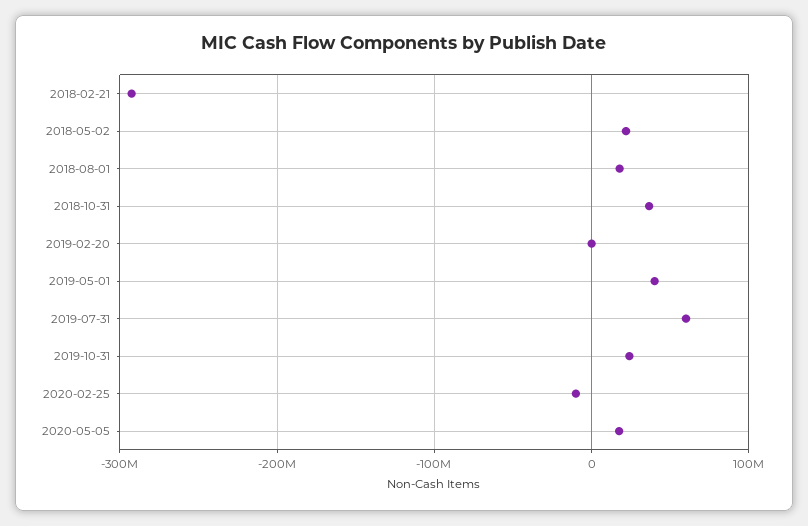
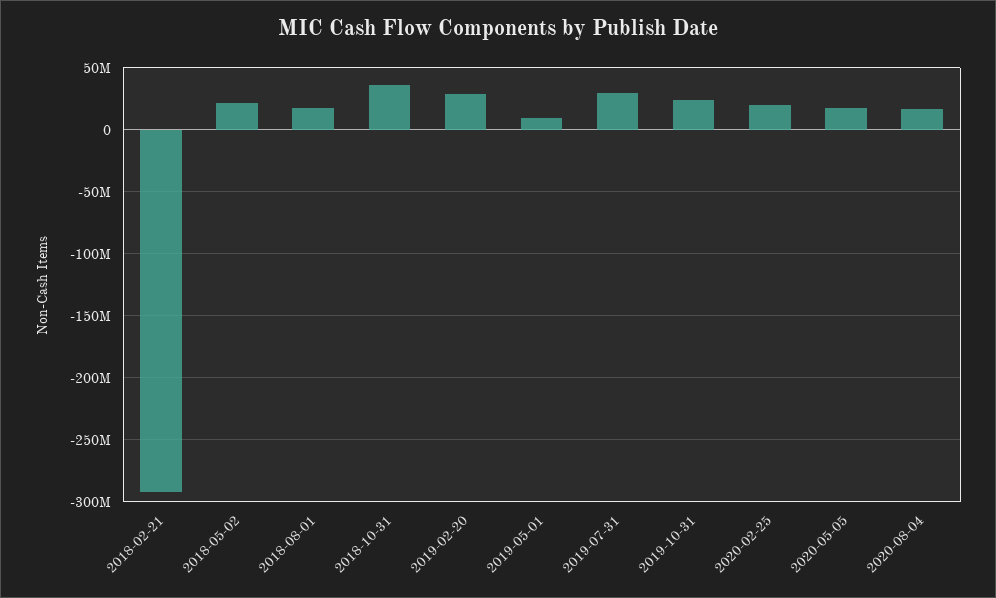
2019-02-20: 0 -> 30000000
2019-05-01: 40000000 -> 10000000
2019-07-31: 60000000 -> 30000000
2020-02-25: -10000000 -> 20000000
2020-08-04: none -> 15000000

